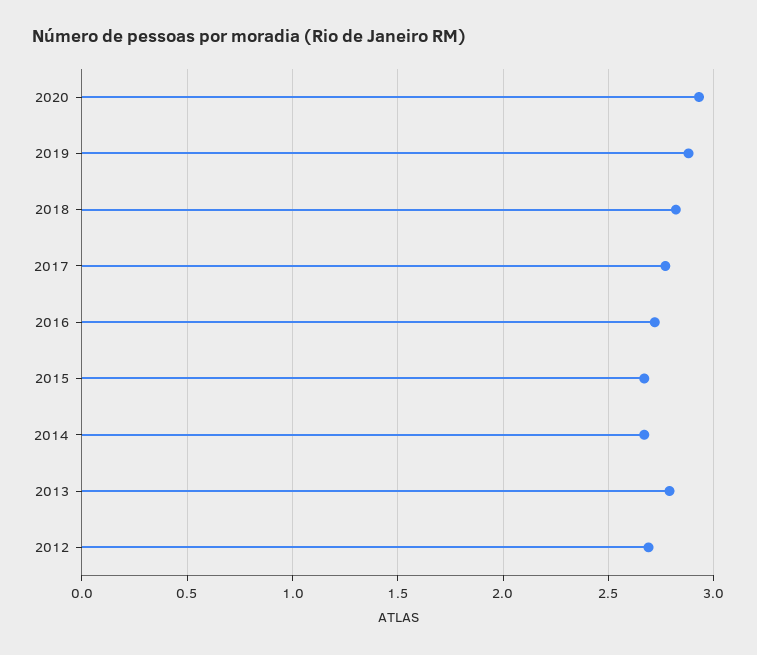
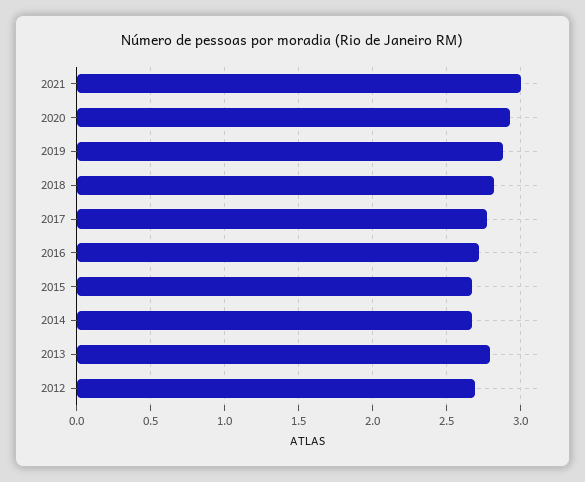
2021: none -> 3

